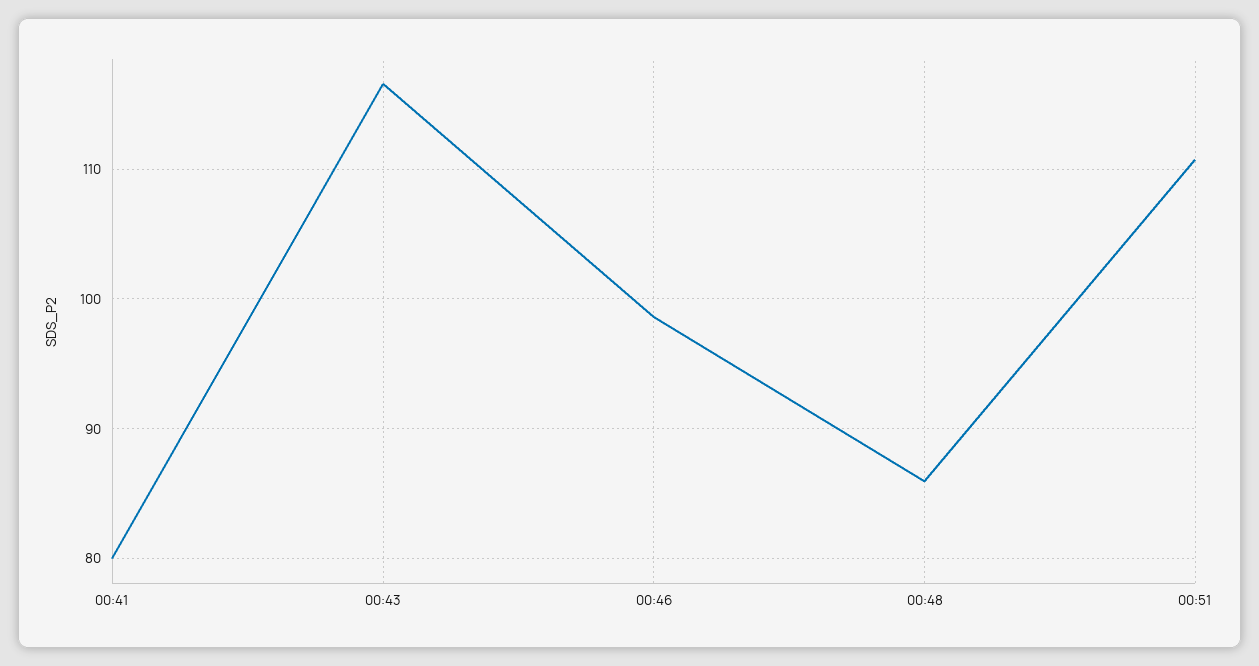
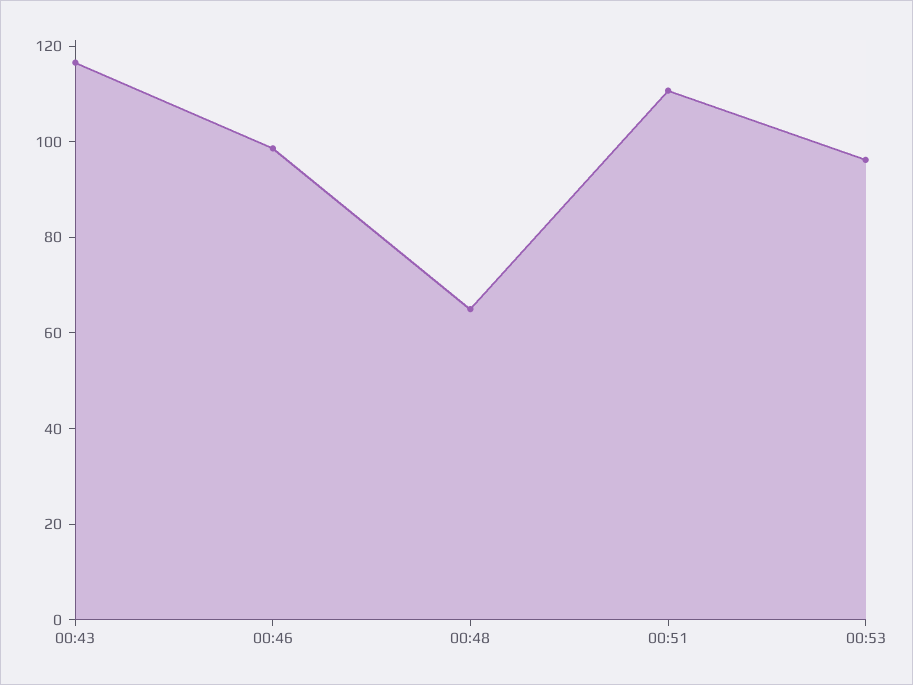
00:41: 80 -> none
00:48: 86 -> 65
00:53: none -> 95

